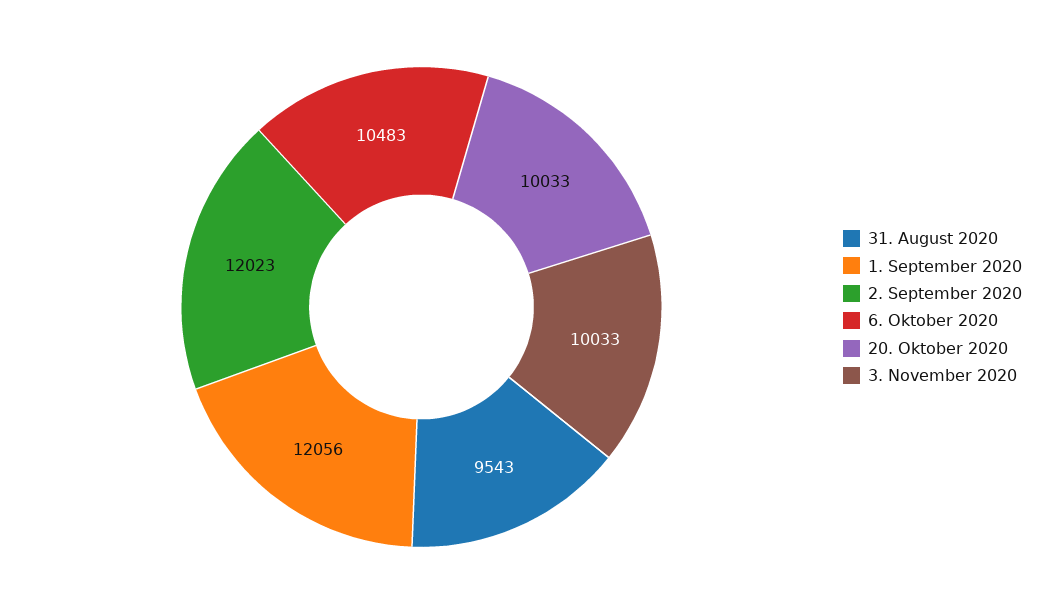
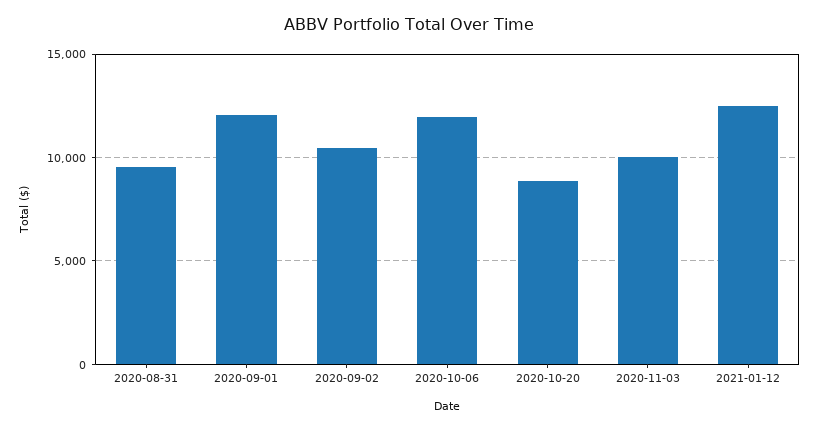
2. September 2020: 12023 -> 10500
6. Oktober 2020: 10483 -> 12000
20. Oktober 2020: 10033 -> 9000
2021-01-12: none -> 12500

